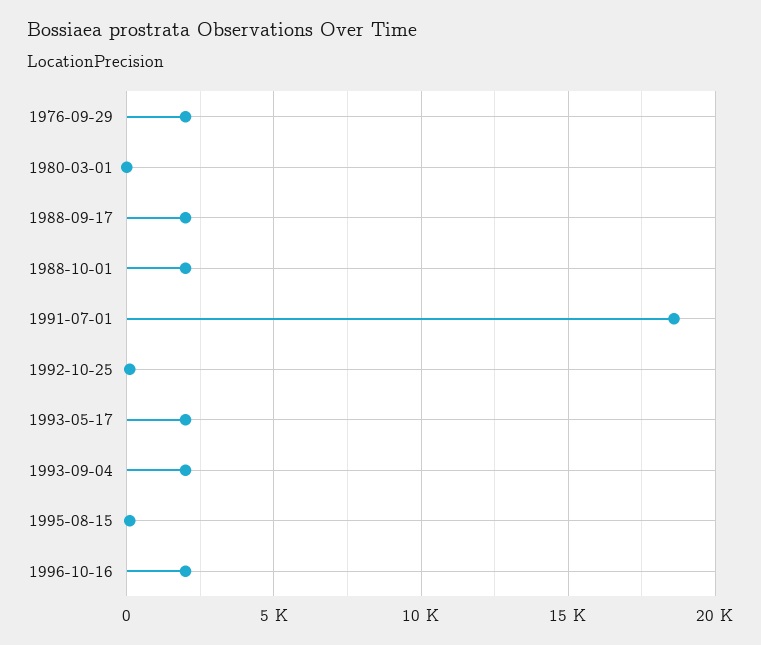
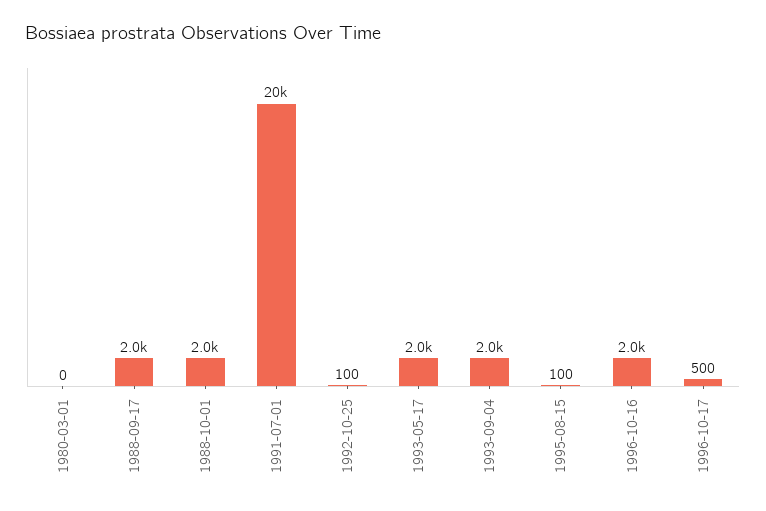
1976-09-29: 2000 -> none
1991-07-01: 18500 -> 20000
1996-10-17: none -> 500

